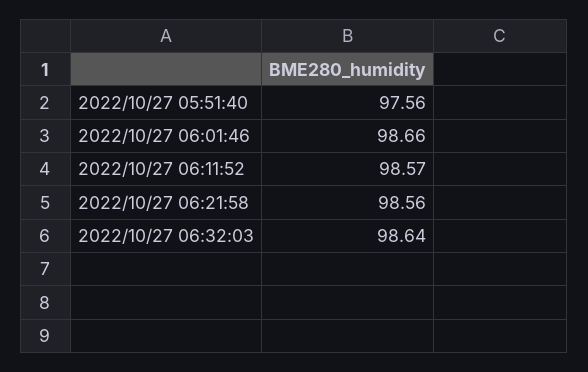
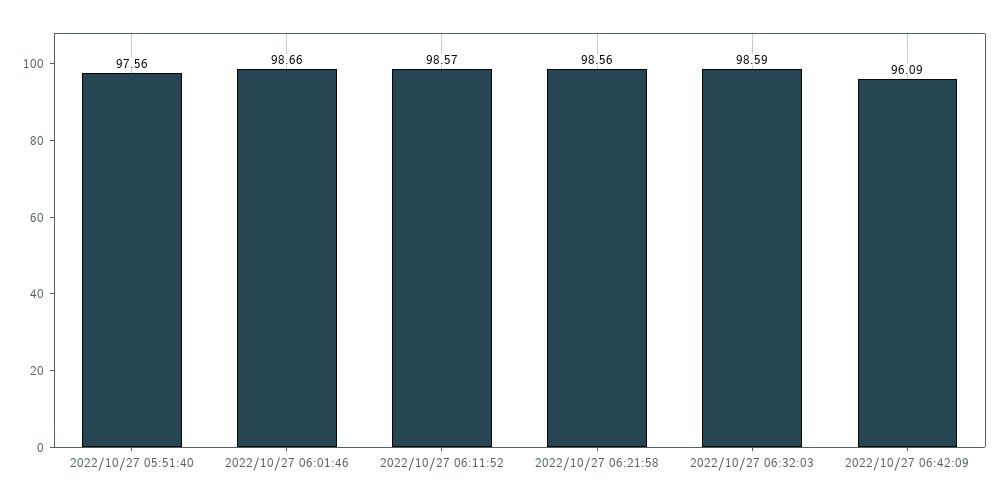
2022/10/27 06:32:03: 98.64 -> 98.59
2022/10/27 06:42:09: none -> 96.09

